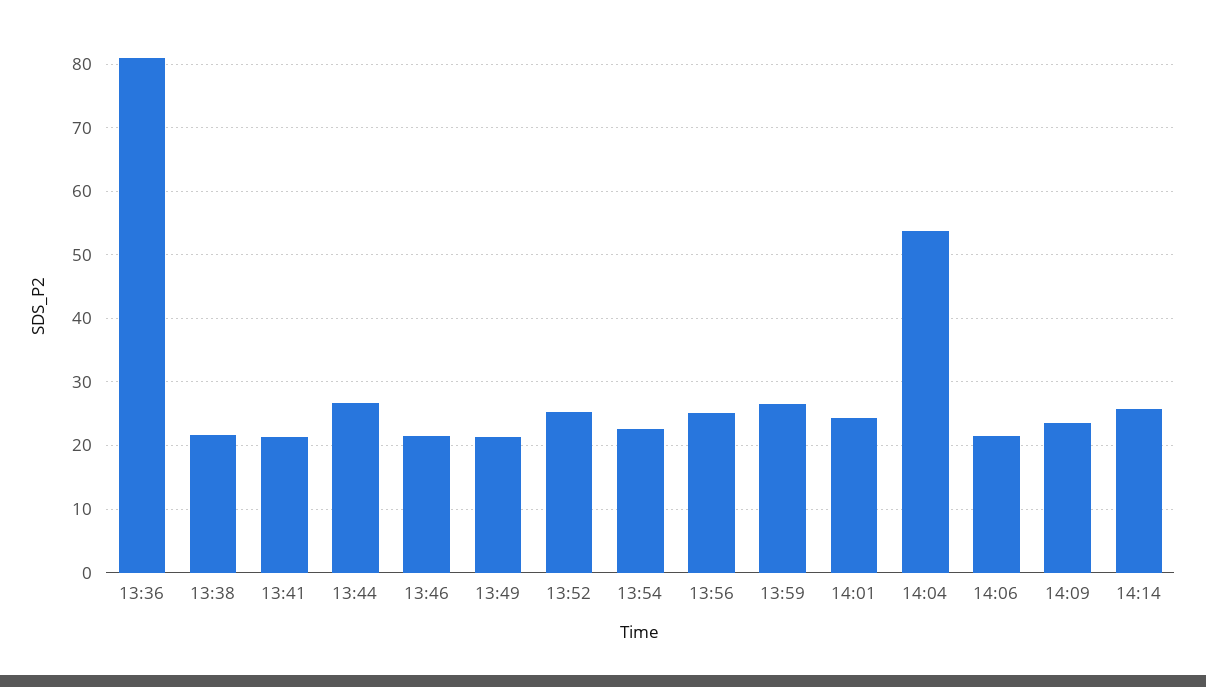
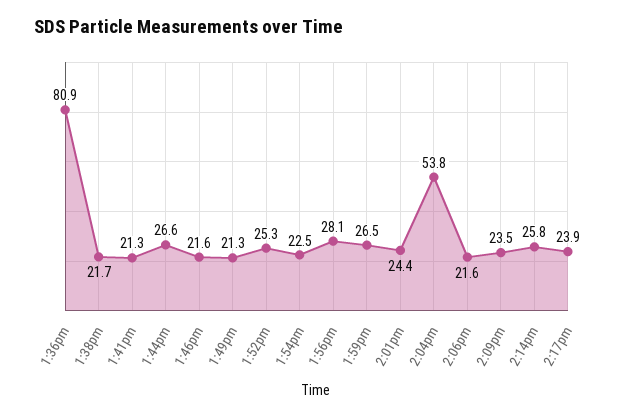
13:56: 25 -> 28.1
2:17pm: none -> 23.9

